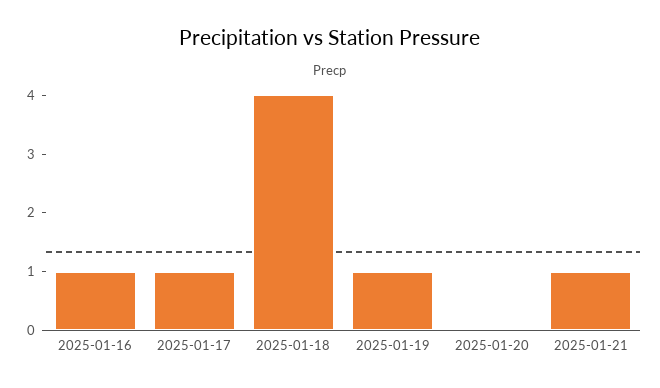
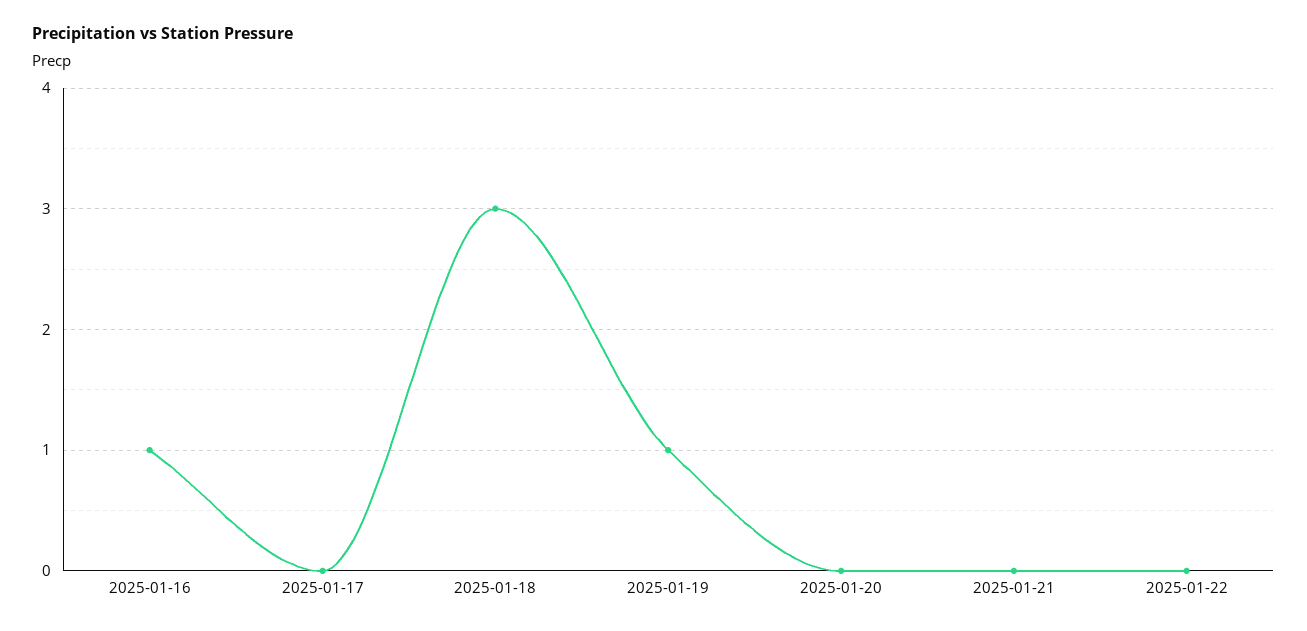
2025-01-17: 1 -> 0
2025-01-18: 4 -> 3
2025-01-21: 1 -> 0
2025-01-22: none -> 0

